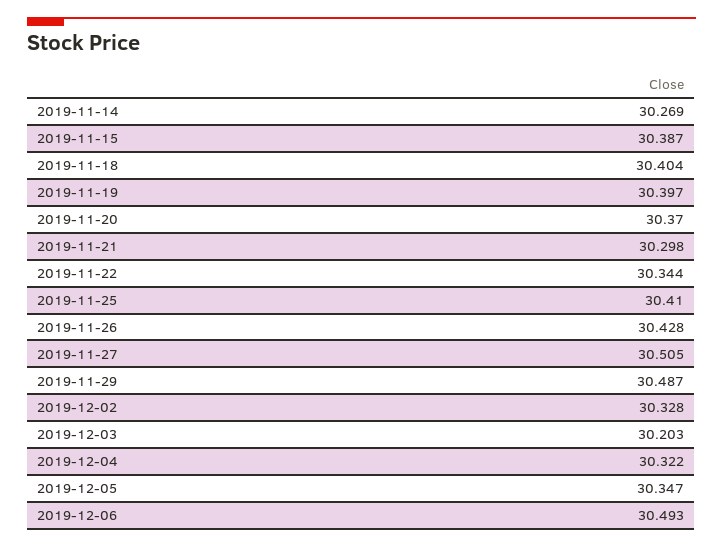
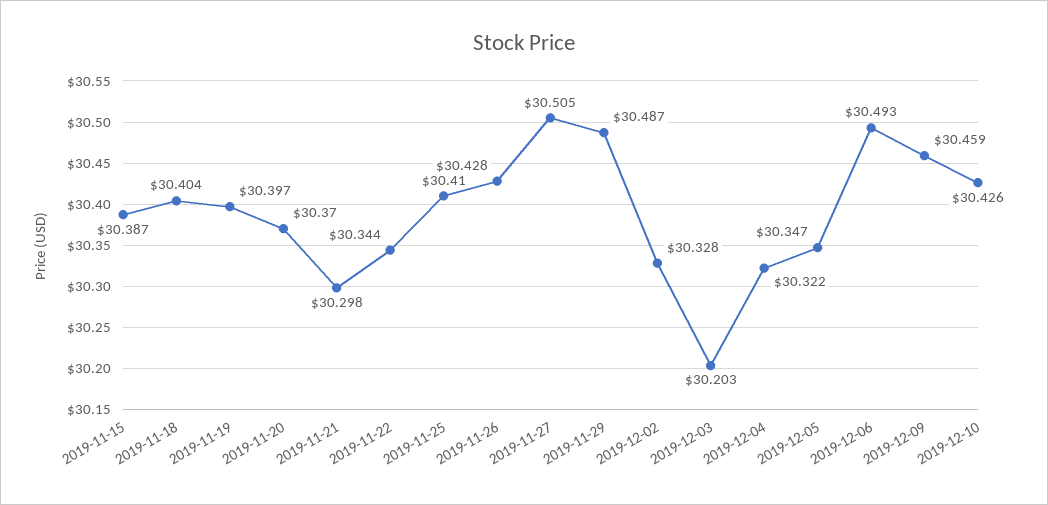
2019-11-14: 30.269 -> none
2019-12-09: none -> 30.459
2019-12-10: none -> 30.426

